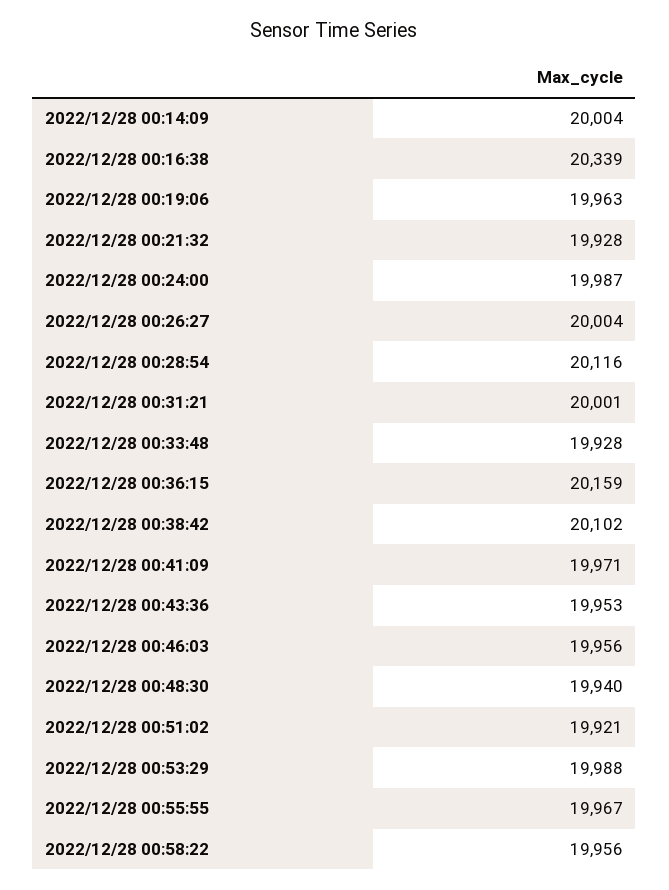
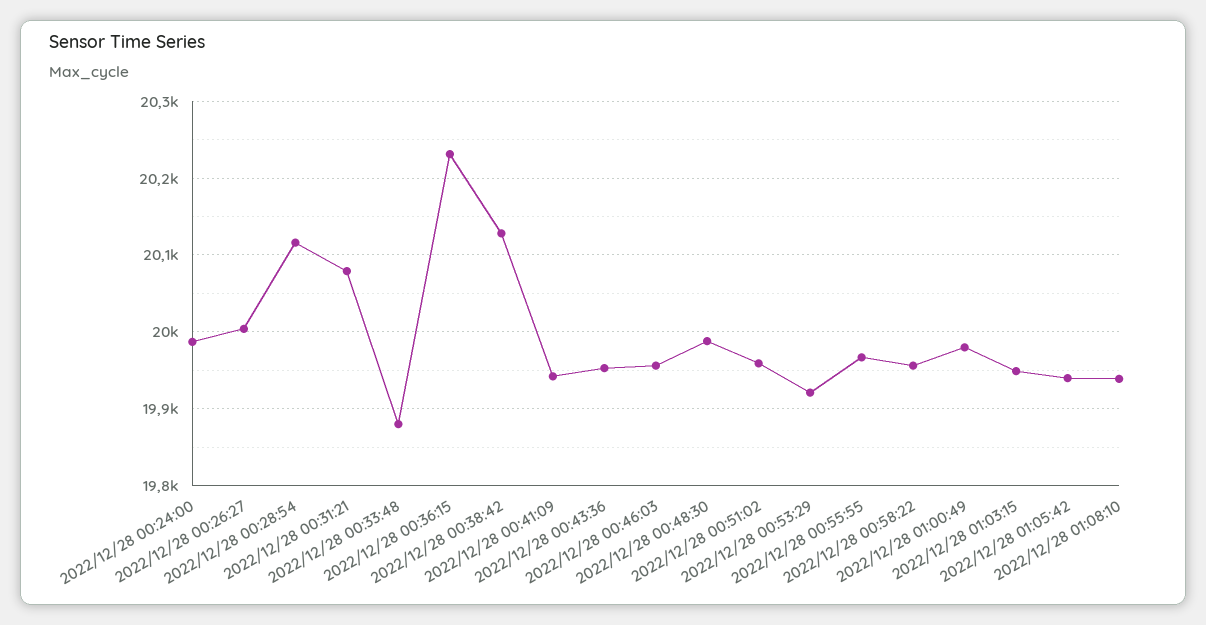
2022/12/28 00:14:09: 20004 -> none
2022/12/28 00:16:38: 20339 -> none
2022/12/28 00:19:06: 19963 -> none
2022/12/28 00:21:32: 19928 -> none
2022/12/28 00:31:21: 20001 -> 20080
2022/12/28 00:33:48: 19928 -> 19880
2022/12/28 00:36:15: 20159 -> 20230
2022/12/28 00:38:42: 20102 -> 20130
2022/12/28 00:41:09: 19971 -> 19940
2022/12/28 00:48:30: 19940 -> 19990
2022/12/28 00:51:02: 19921 -> 19960
2022/12/28 00:53:29: 19988 -> 19920
2022/12/28 01:00:49: none -> 19980
2022/12/28 01:03:15: none -> 19950
2022/12/28 01:05:42: none -> 19940
2022/12/28 01:08:10: none -> 19940

